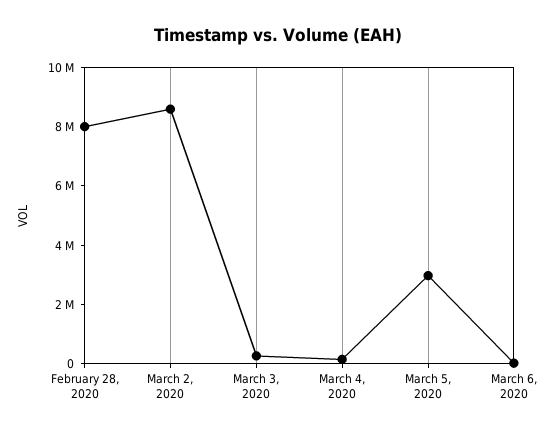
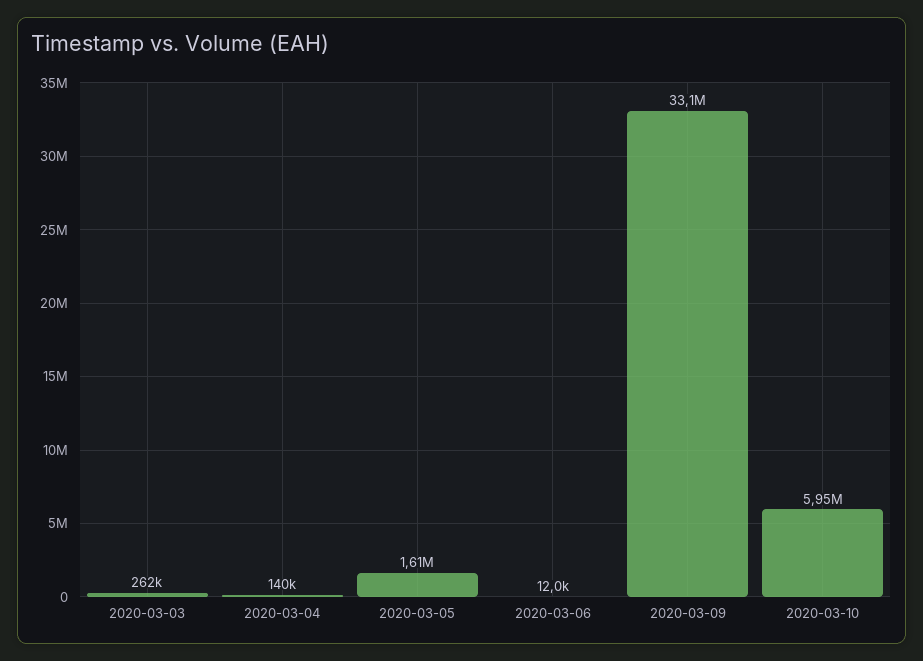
February 28, 2020: 8000000 -> none
March 2, 2020: 8500000 -> none
March 5, 2020: 3000000 -> 1610000
2020-03-09: none -> 33100000
2020-03-10: none -> 5950000

